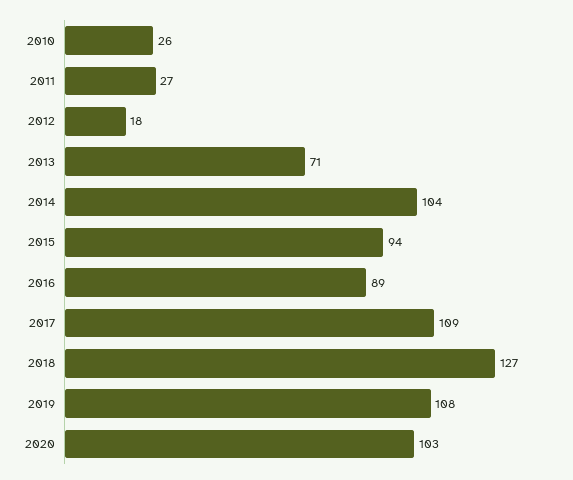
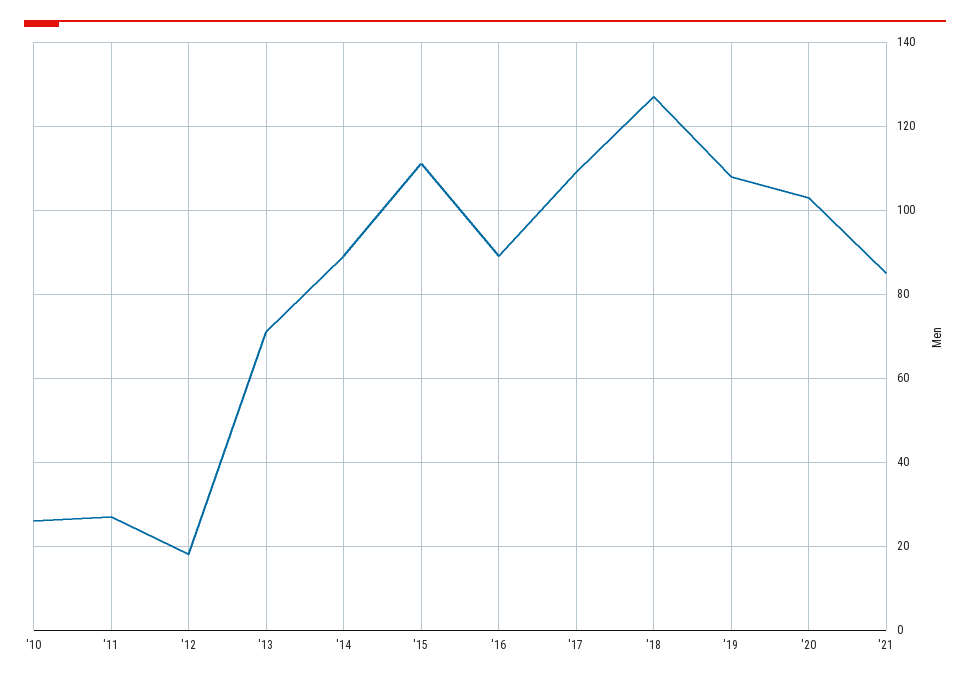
2014: 104 -> 90
2015: 94 -> 110
'21: none -> 85

